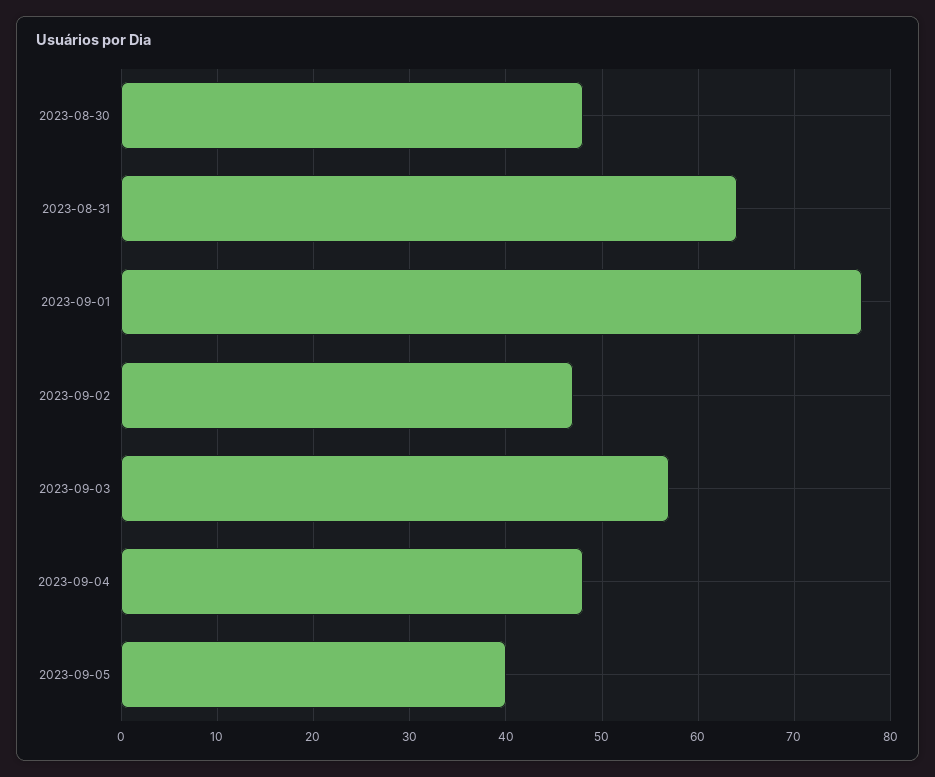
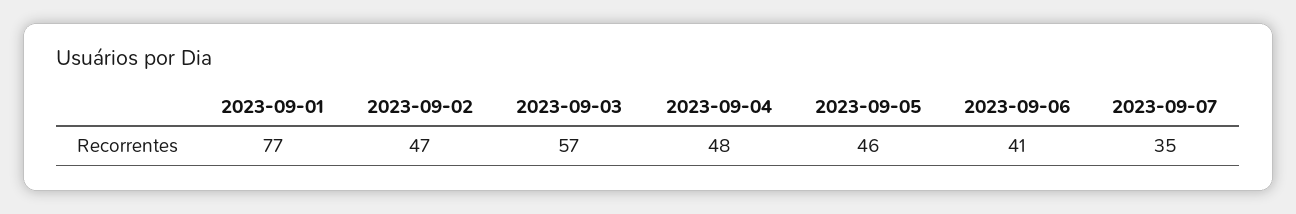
2023-08-30: 48 -> none
2023-08-31: 64 -> none
2023-09-05: 40 -> 46
2023-09-06: none -> 41
2023-09-07: none -> 35

